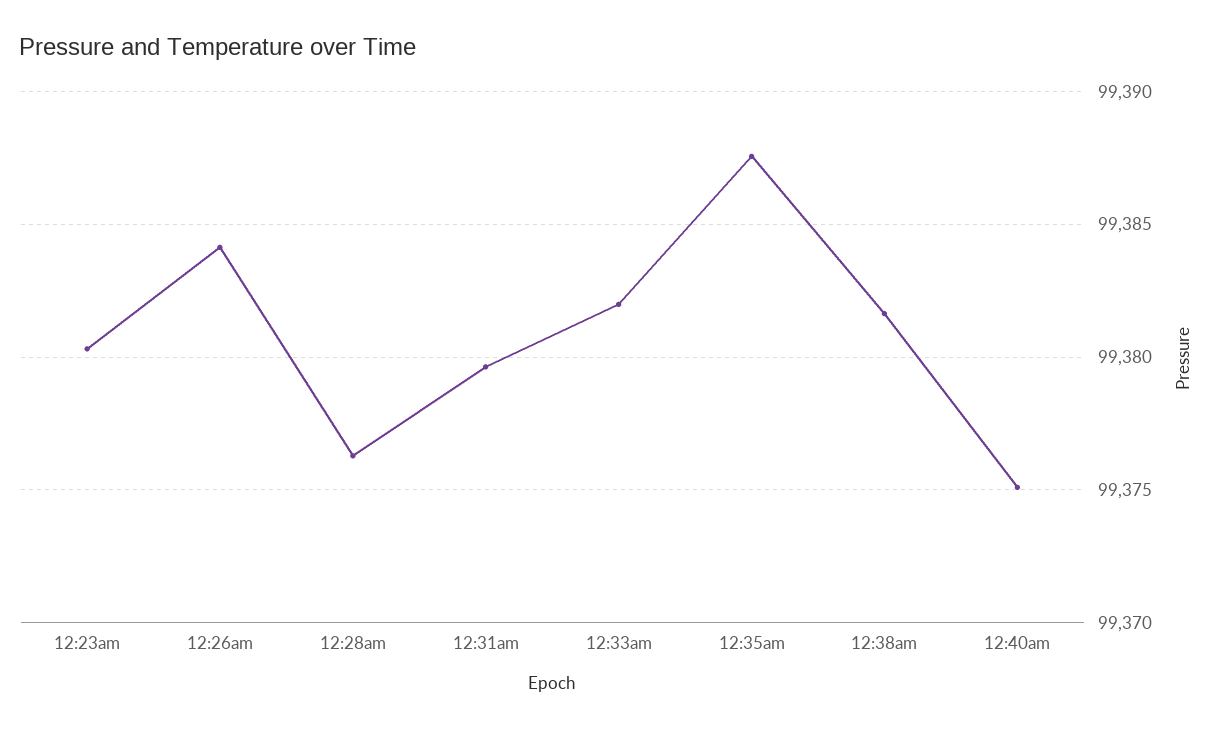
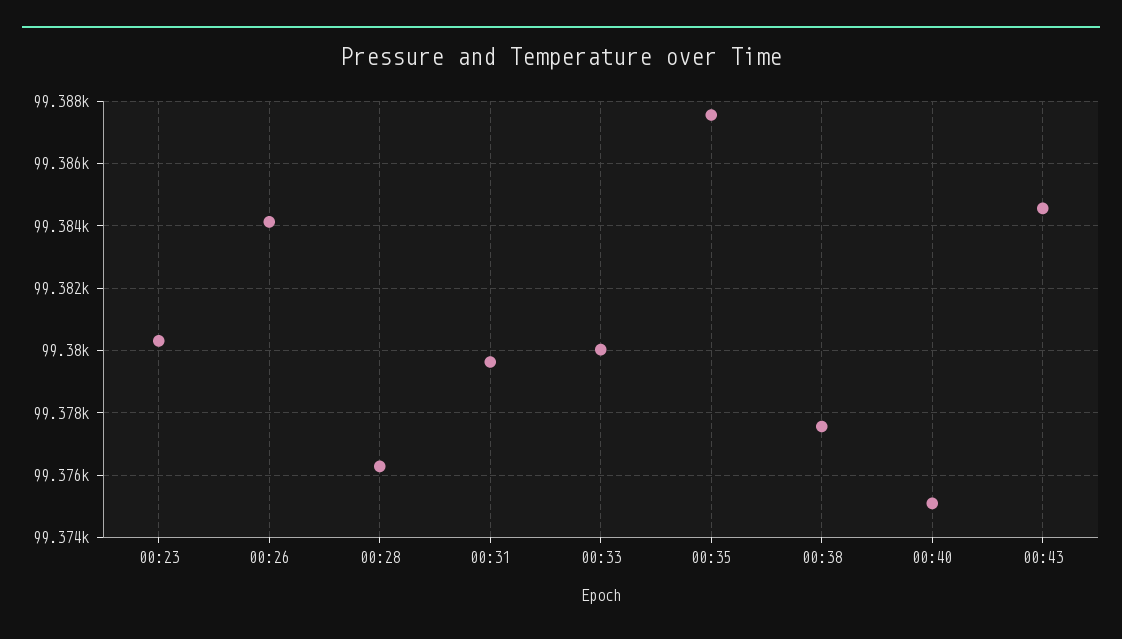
12:33am: 99382 -> 99380
12:38am: 99381.5 -> 99377.6
00:43: none -> 99384.6

